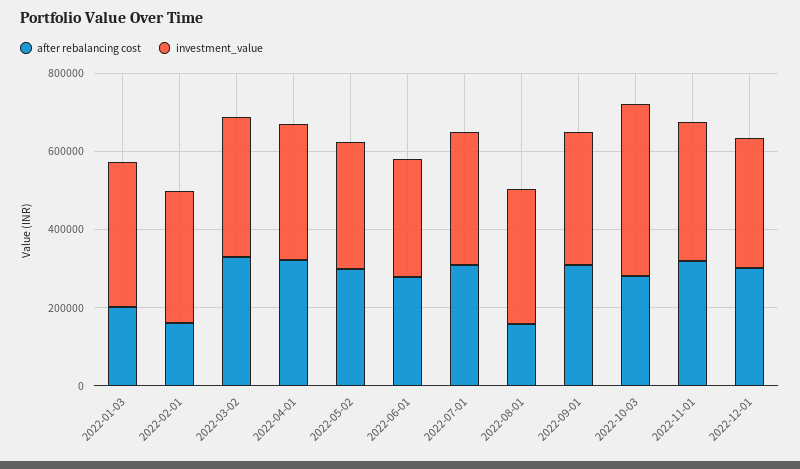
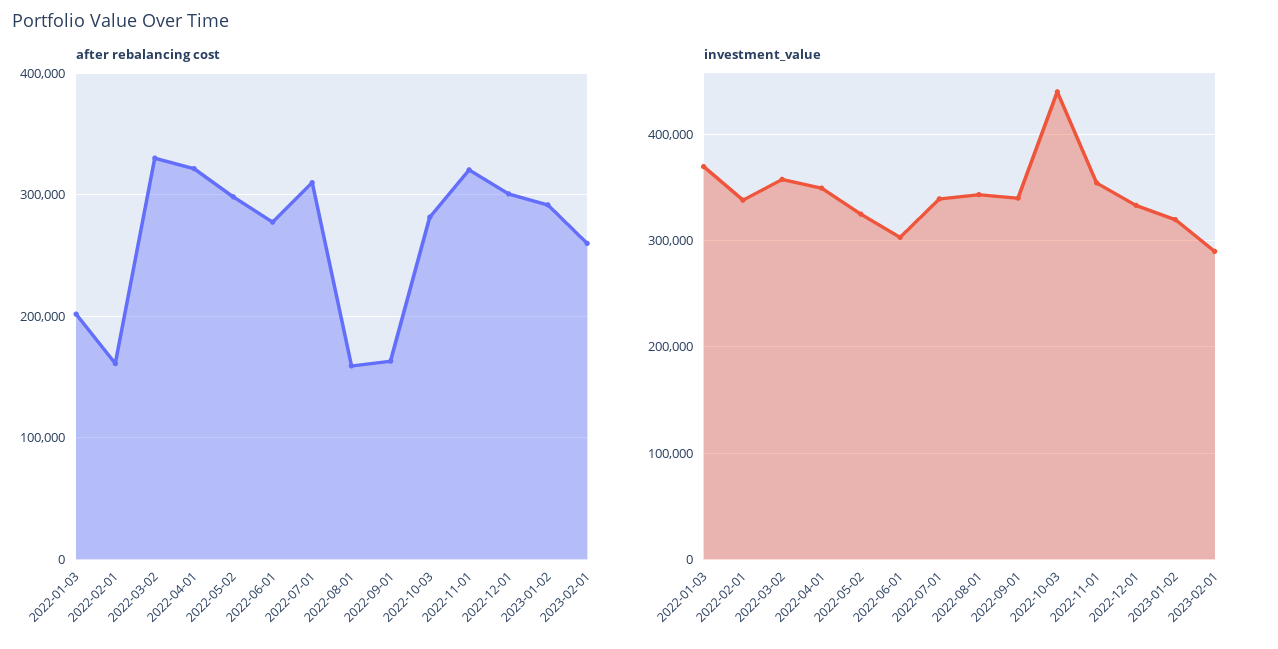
after rebalancing cost, 2022-09-01: 300000 -> 160000
after rebalancing cost, 2023-01-02: none -> 290000
after rebalancing cost, 2023-02-01: none -> 260000
investment_value, 2023-01-02: none -> 320000
investment_value, 2023-02-01: none -> 290000

